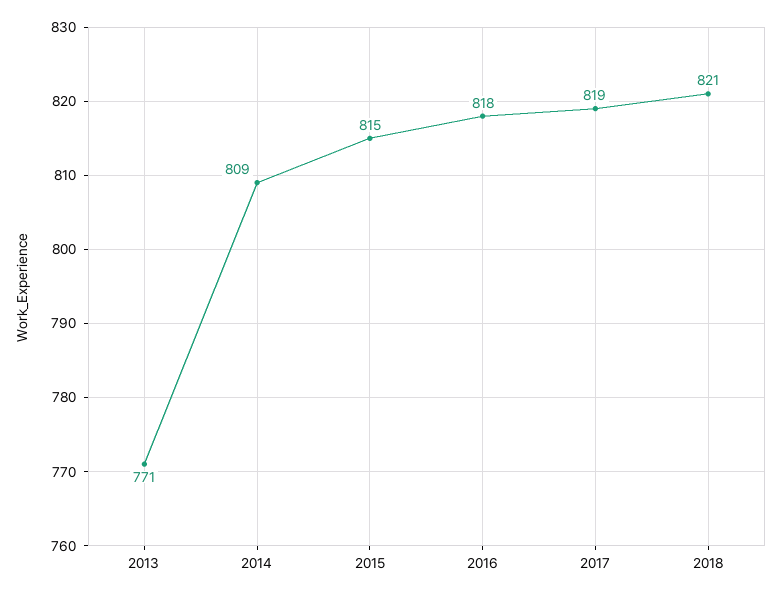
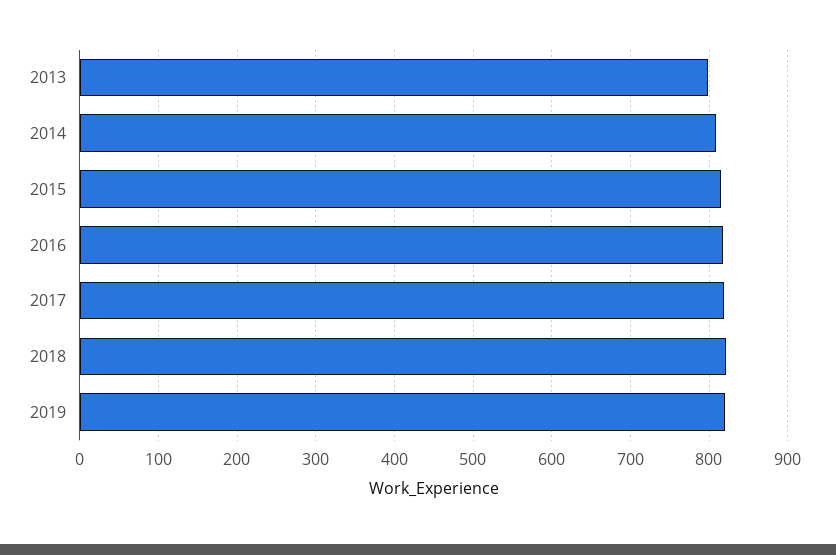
2013: 771 -> 800
2019: none -> 820

